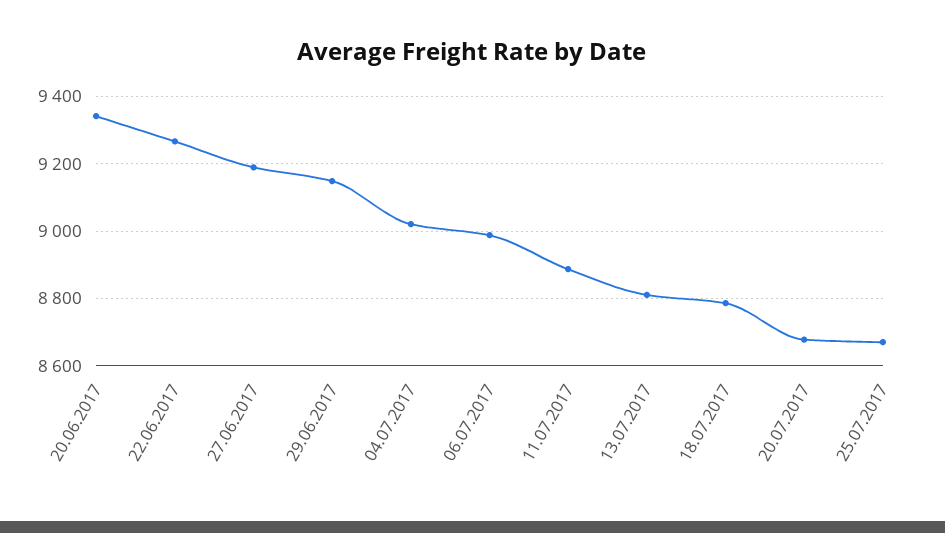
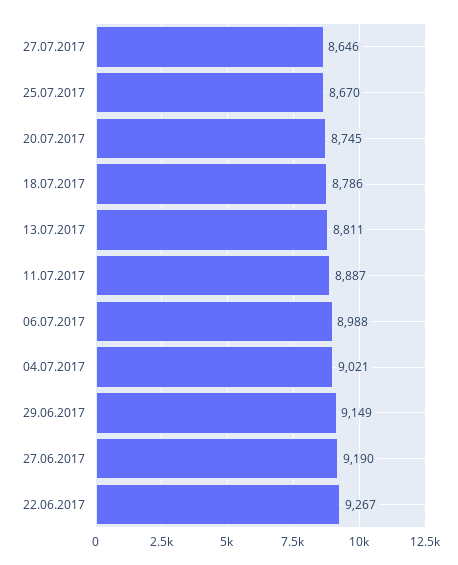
20.06.2017: 9340 -> none
20.07.2017: 8680 -> 8745
27.07.2017: none -> 8646

